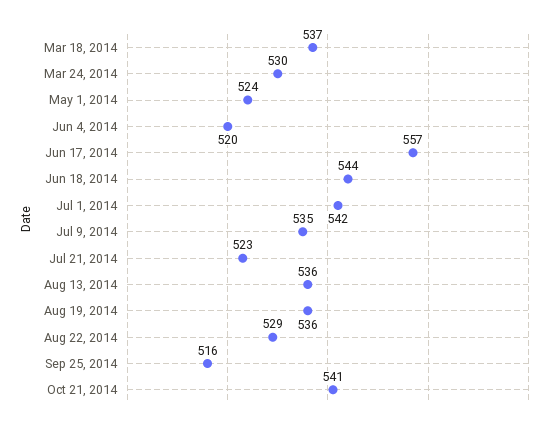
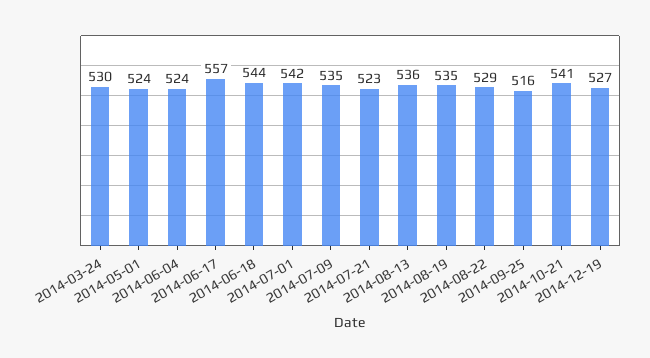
Mar 18, 2014: 537 -> none
Jun 4, 2014: 520 -> 524
Aug 19, 2014: 536 -> 535
2014-12-19: none -> 527

